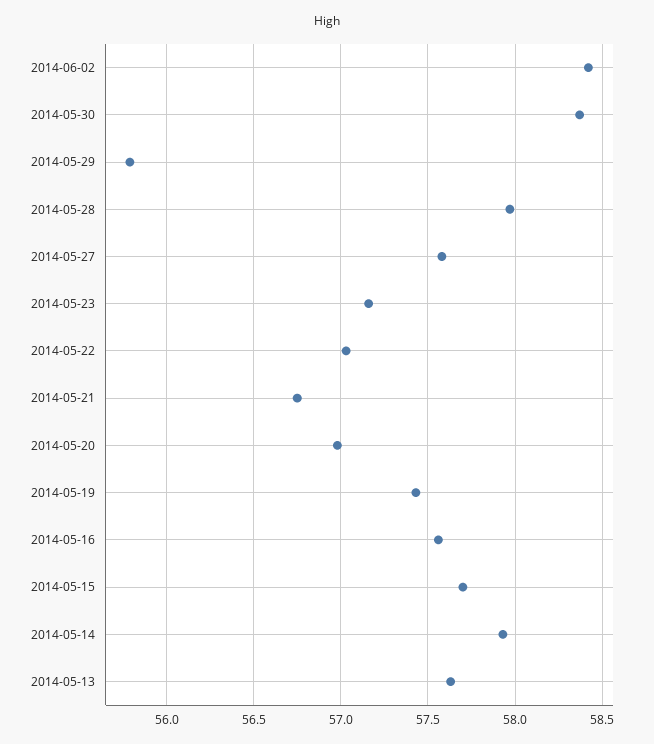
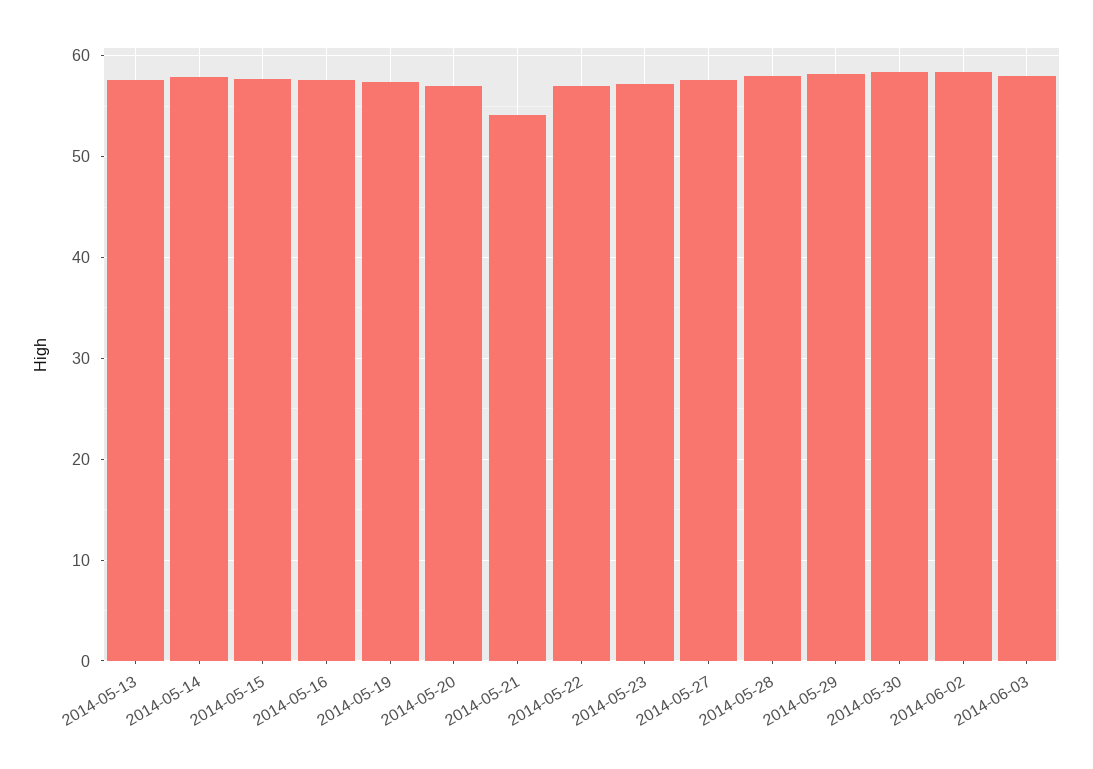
2014-05-29: 55.8 -> 58
2014-05-21: 56.75 -> 54
2014-06-03: none -> 58

